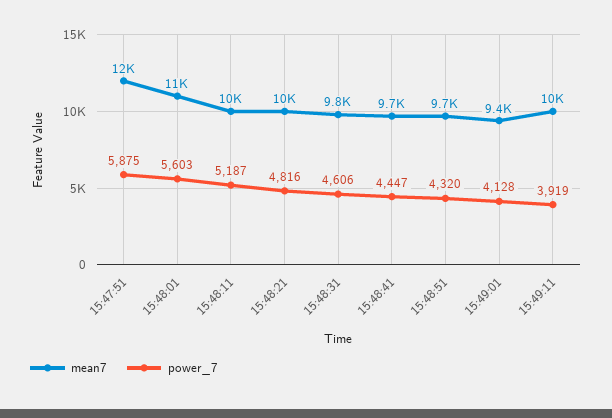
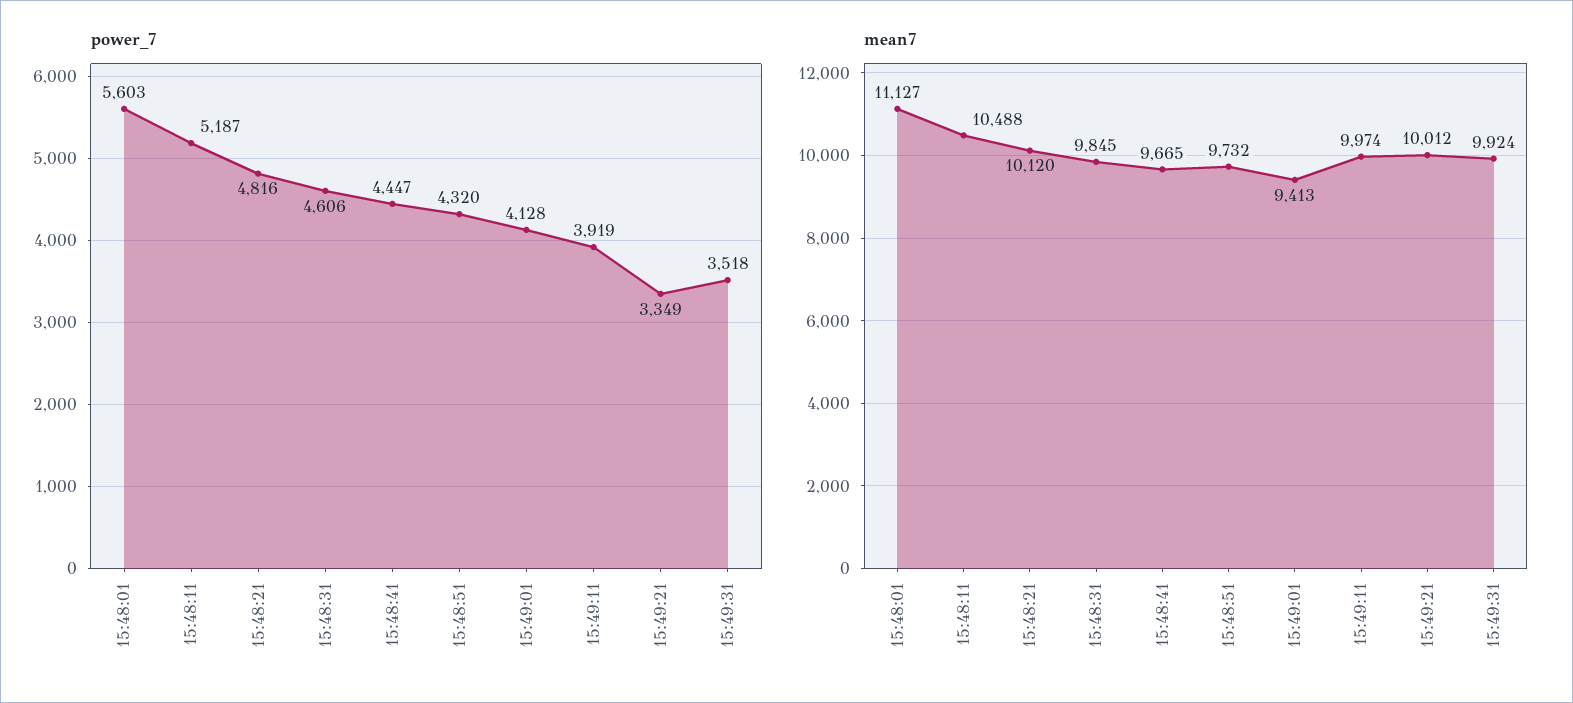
mean7, 15:47:51: 12000 -> none
power_7, 15:47:51: 5875 -> none
power_7, 15:49:21: none -> 3349
power_7, 15:49:31: none -> 3518
mean7, 15:49:21: none -> 10012
mean7, 15:49:31: none -> 9924

